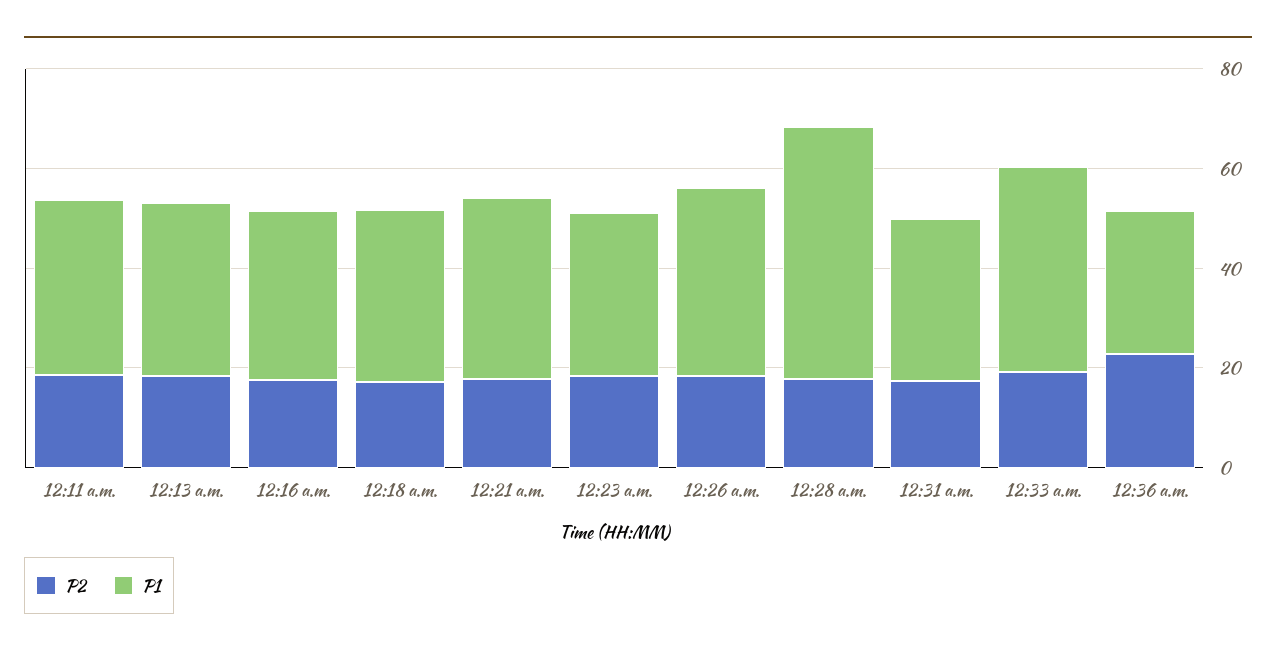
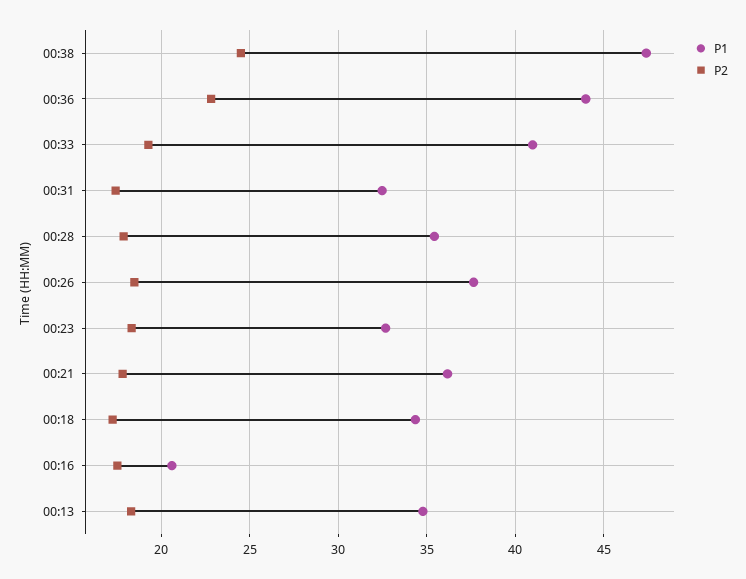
P2, 12:11 a.m.: 20 -> none
P1, 12:11 a.m.: 35 -> none
P1, 12:16 a.m.: 35 -> 20.5
P1, 12:28 a.m.: 50 -> 35.5
P1, 12:36 a.m.: 30 -> 44
P1, 00:38: none -> 47.5
P2, 00:38: none -> 24.5

